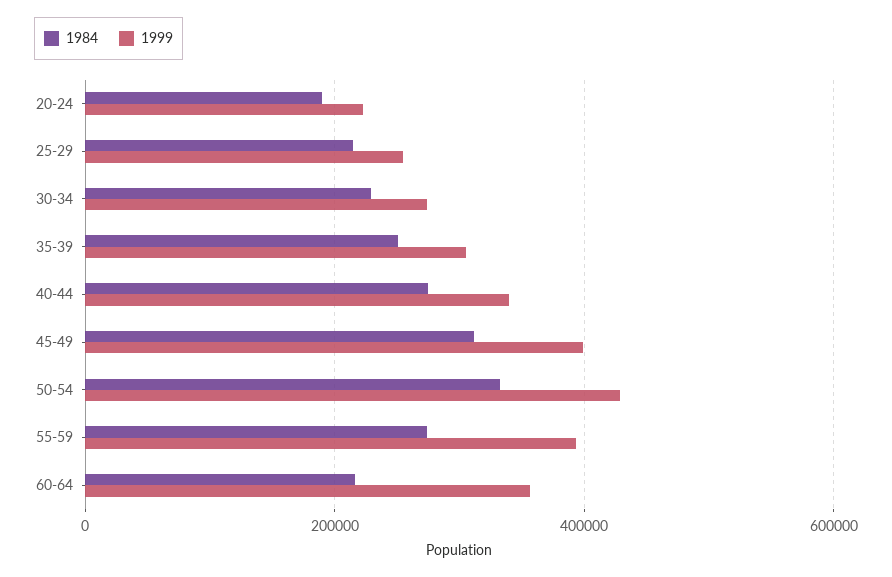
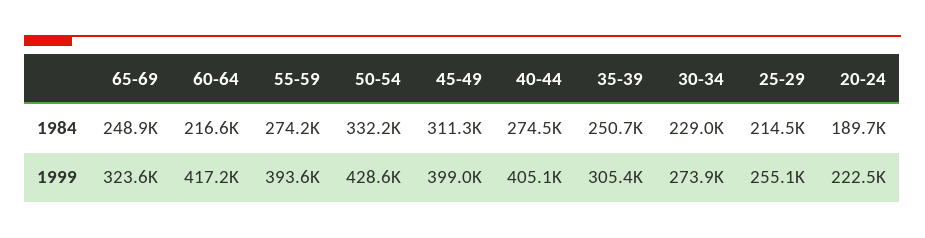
1999, 40-44: 340000 -> 405100
1999, 60-64: 360000 -> 417200
1984, 65-69: none -> 248900
1999, 65-69: none -> 323600

